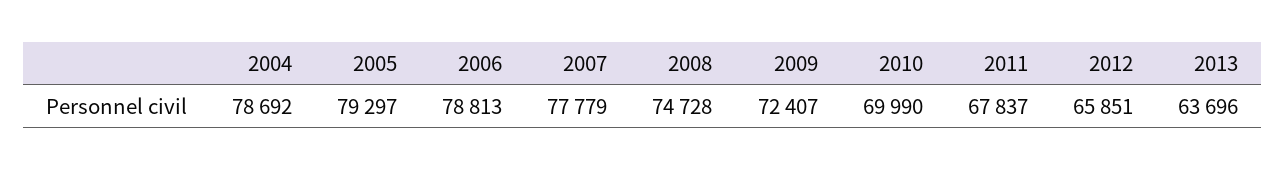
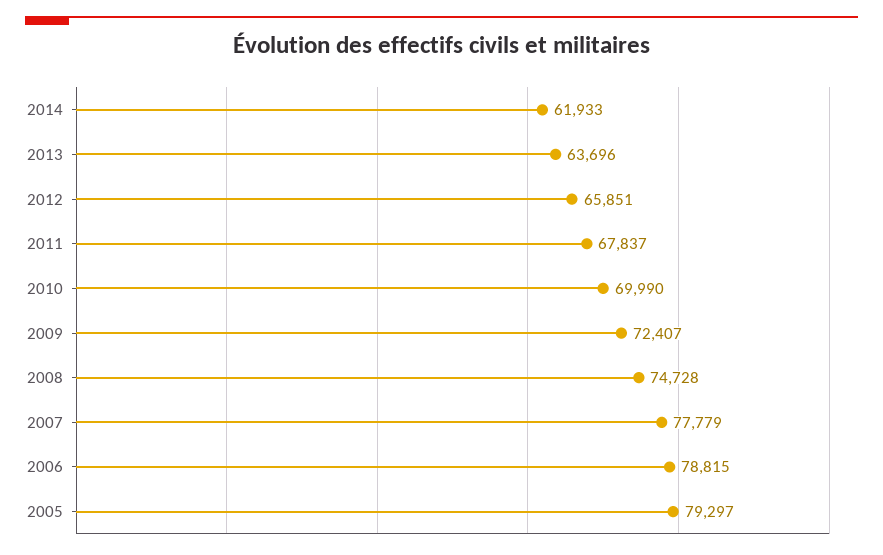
2004: 78692 -> none
2006: 78813 -> 78815
2014: none -> 61933

